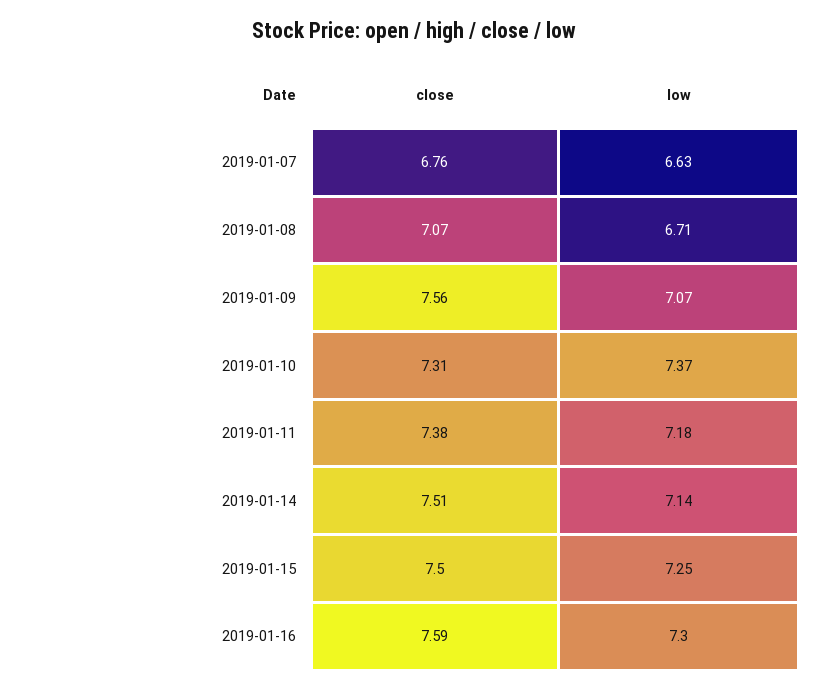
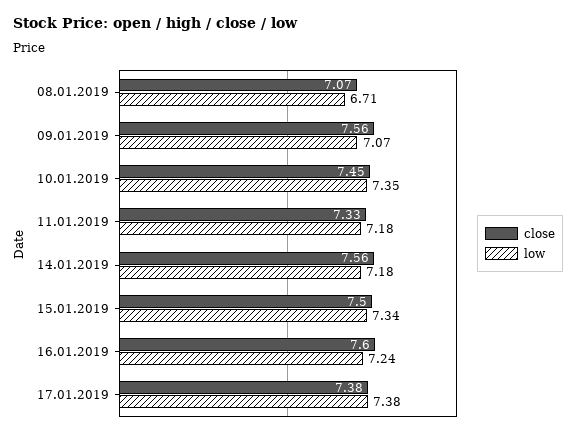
close, 2019-01-07: 6.76 -> none
low, 2019-01-07: 6.63 -> none
close, 2019-01-10: 7.31 -> 7.45
low, 2019-01-10: 7.37 -> 7.35
close, 2019-01-11: 7.38 -> 7.33
close, 2019-01-14: 7.51 -> 7.56
low, 2019-01-14: 7.14 -> 7.18
low, 2019-01-15: 7.25 -> 7.34
close, 2019-01-16: 7.59 -> 7.6
low, 2019-01-16: 7.3 -> 7.24
close, 17.01.2019: none -> 7.38
low, 17.01.2019: none -> 7.38

